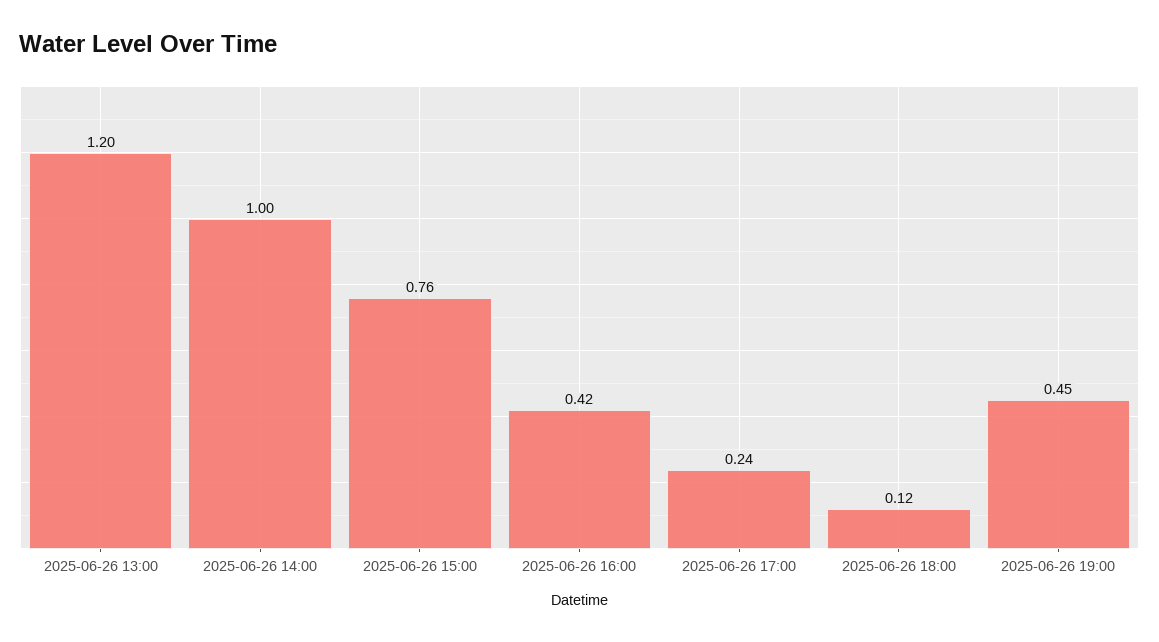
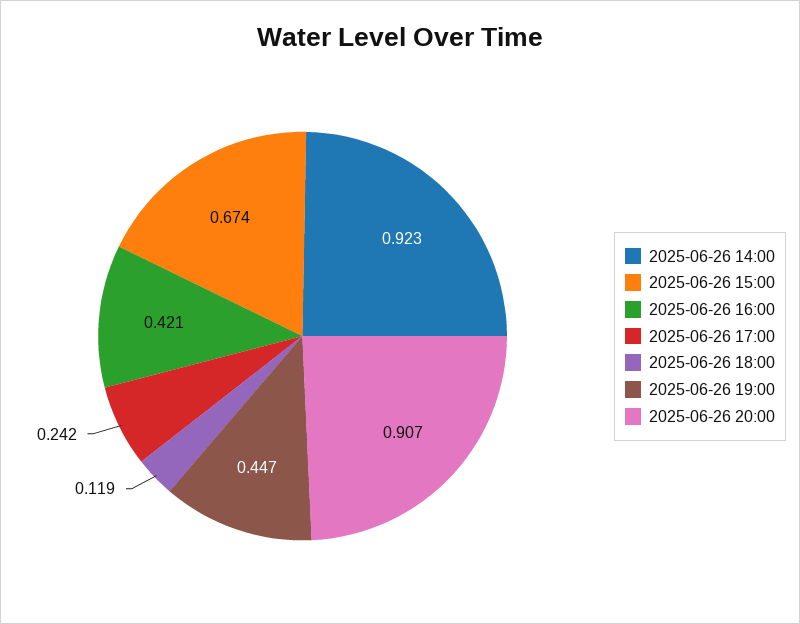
2025-06-26 13:00: 1.2 -> none
2025-06-26 14:00: 1 -> 0.923
2025-06-26 15:00: 0.76 -> 0.674
2025-06-26 20:00: none -> 0.907

